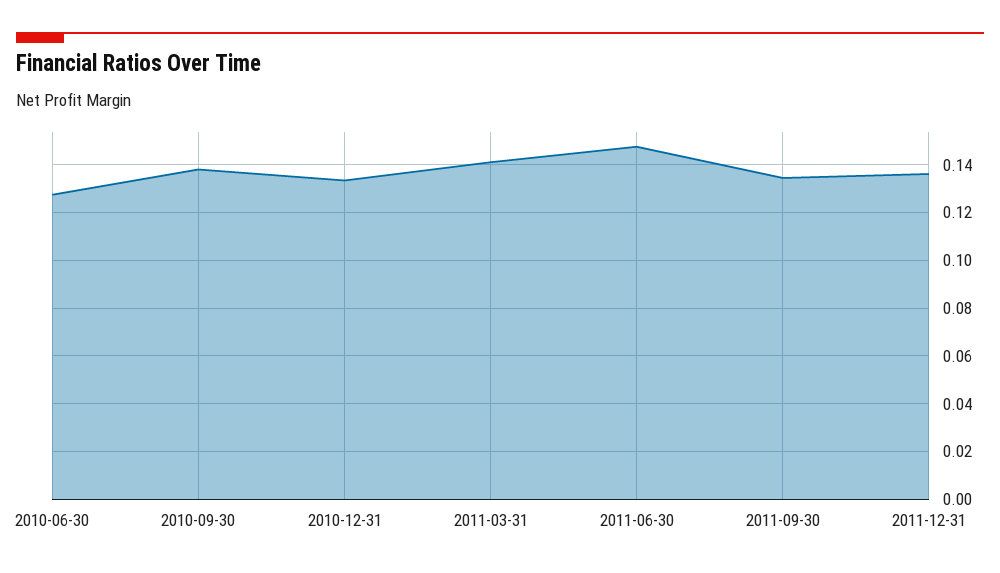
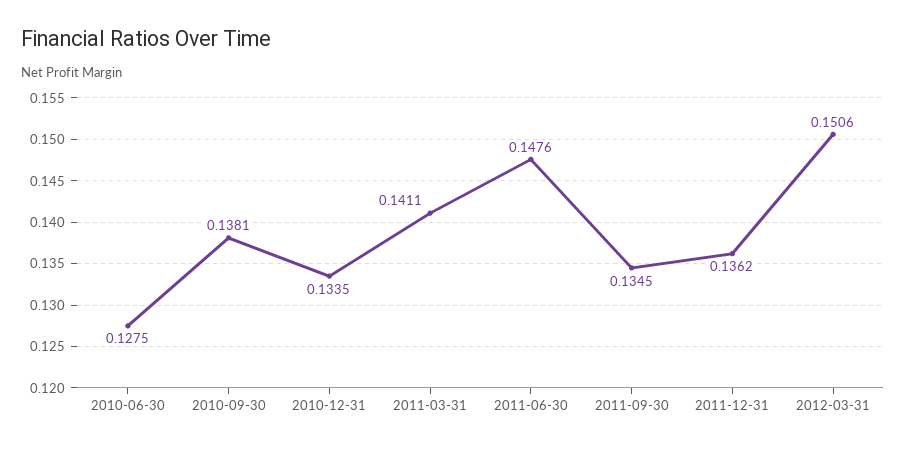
2012-03-31: none -> 0.1506

